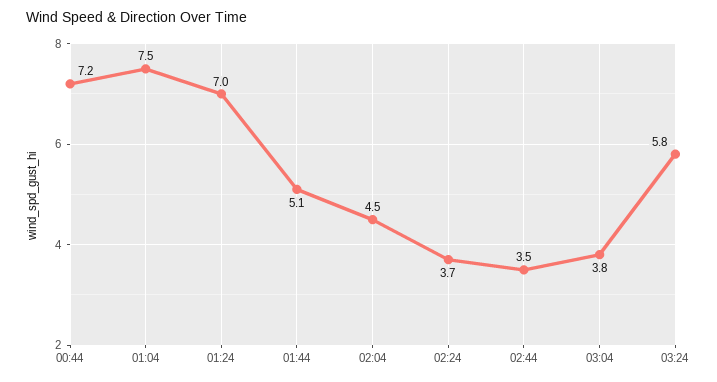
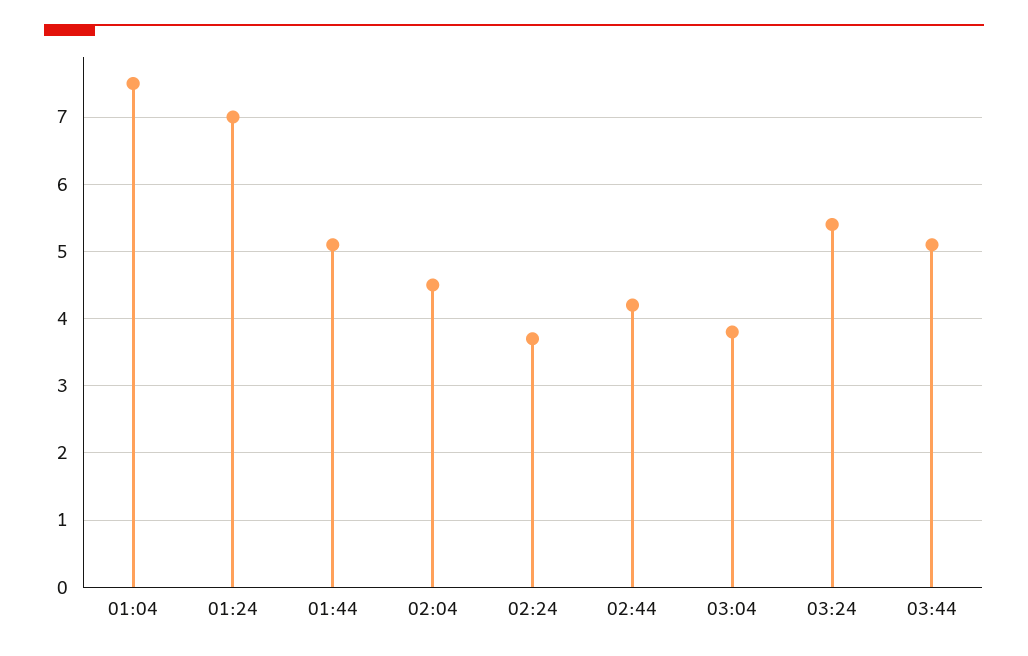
00:44: 7.2 -> none
02:44: 3.5 -> 4.2
03:24: 5.8 -> 5.4
03:44: none -> 5.1

